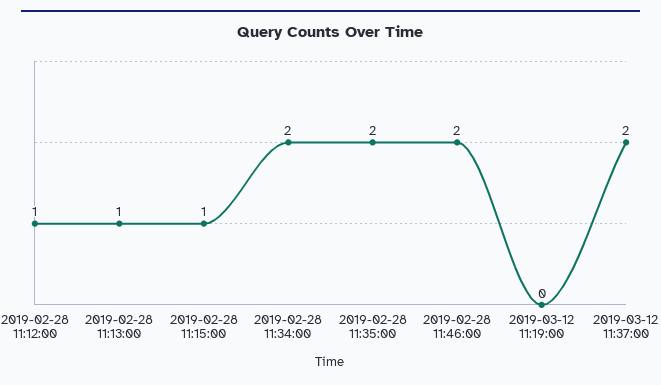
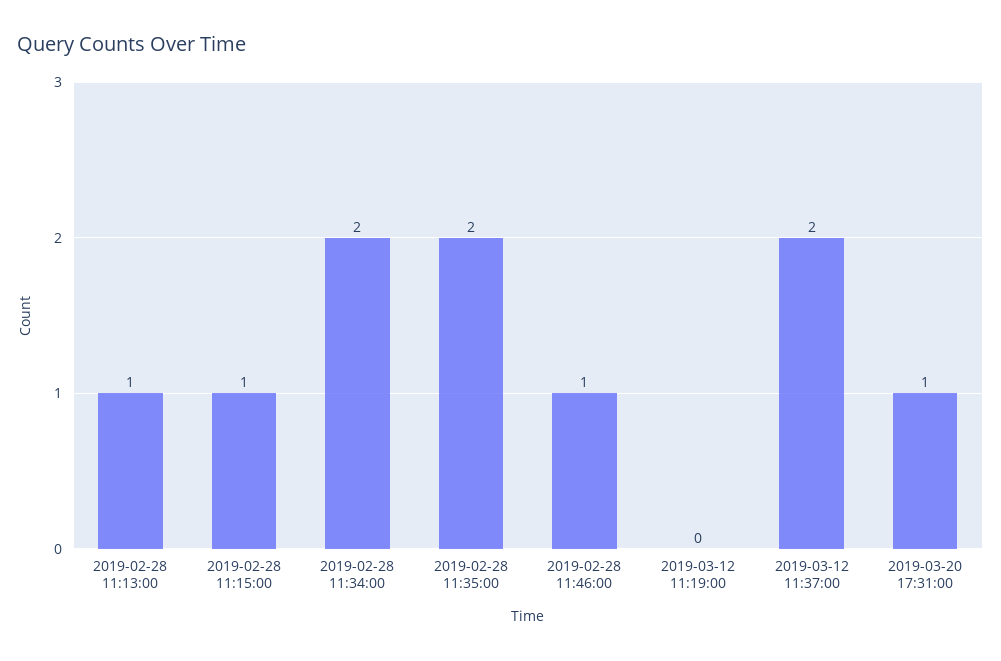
2019-02-28 11:12:00: 1 -> none
2019-02-28 11:46:00: 2 -> 1
2019-03-20 17:31:00: none -> 1

